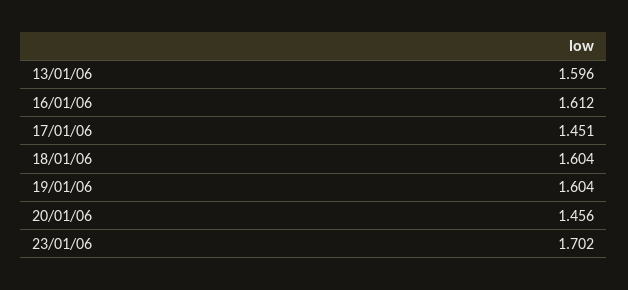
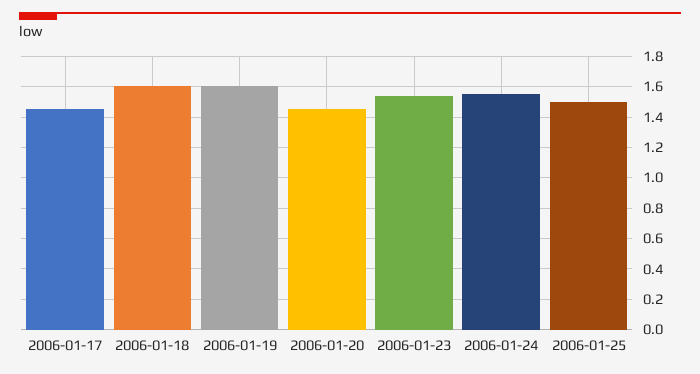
13/01/06: 1.596 -> none
16/01/06: 1.612 -> none
23/01/06: 1.702 -> 1.55
2006-01-24: none -> 1.55
2006-01-25: none -> 1.5

